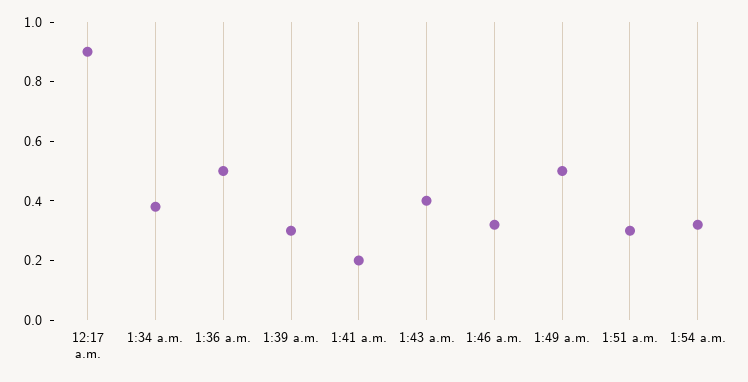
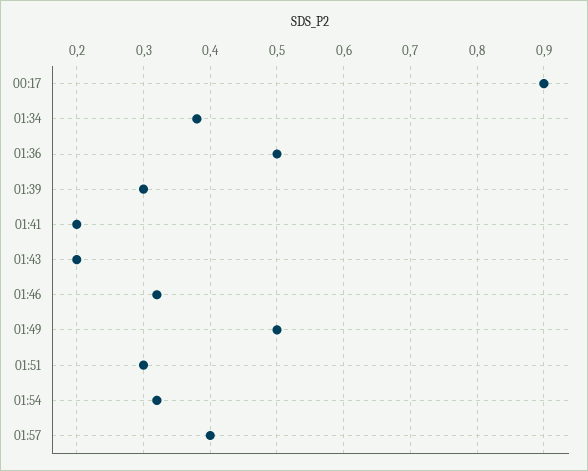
1:43 a.m.: 0.4 -> 0.2
01:57: none -> 0.4

